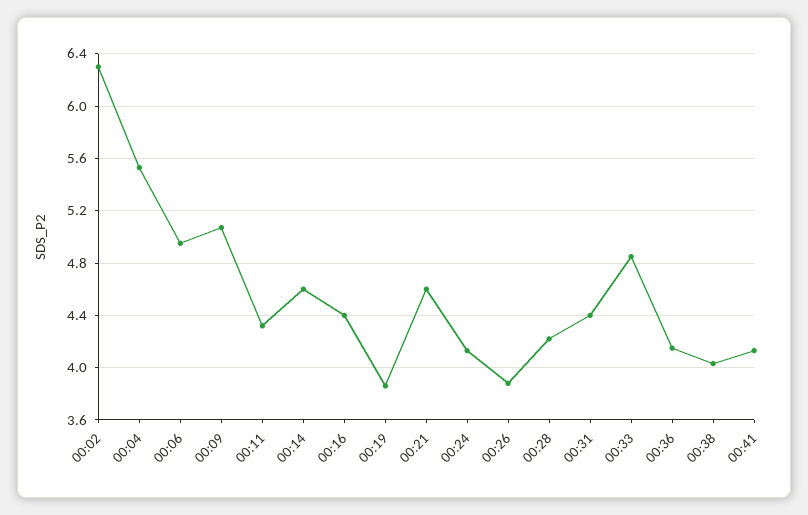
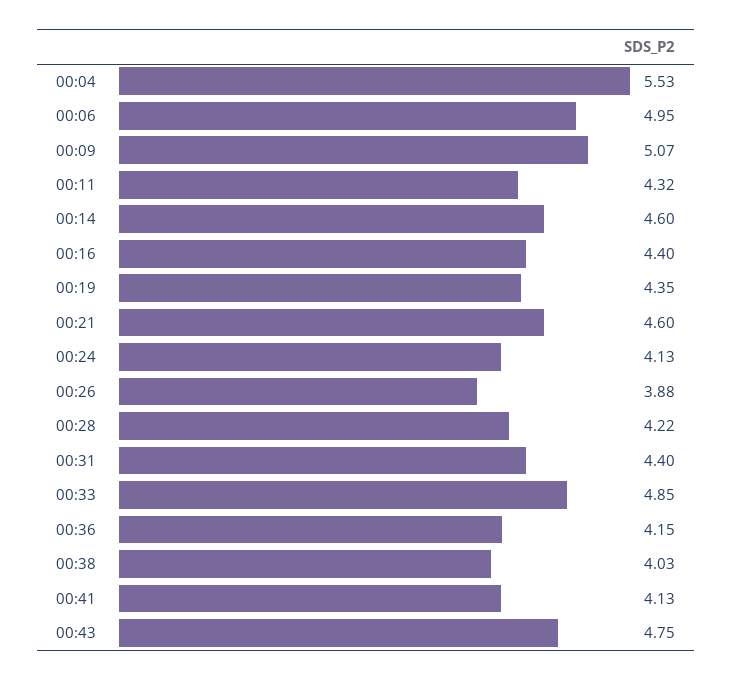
00:02: 6.3 -> none
00:19: 3.85 -> 4.35
00:43: none -> 4.75

